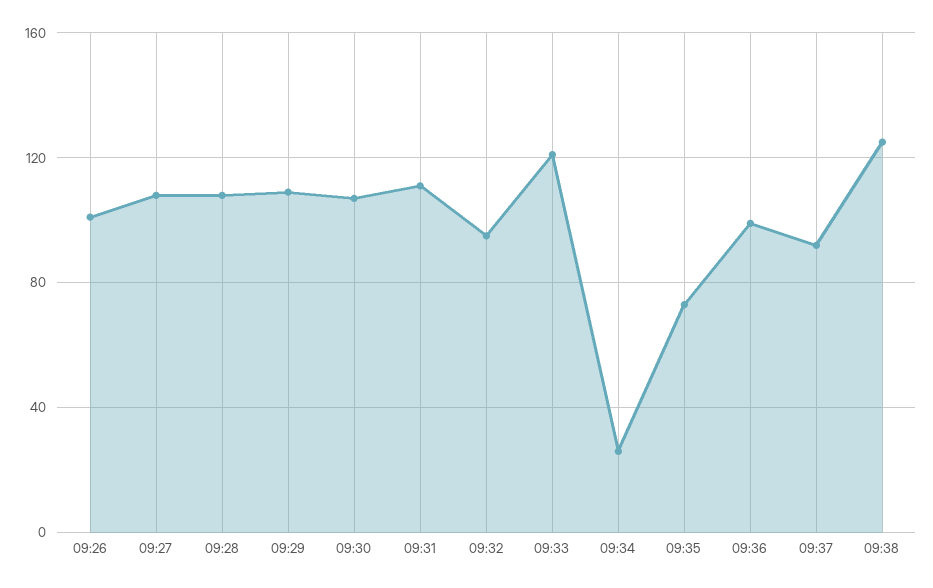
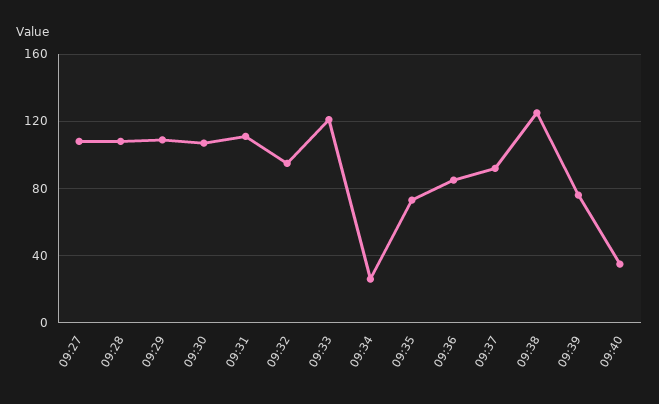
09:26: 100 -> none
09:36: 100 -> 85
09:39: none -> 75
09:40: none -> 35

